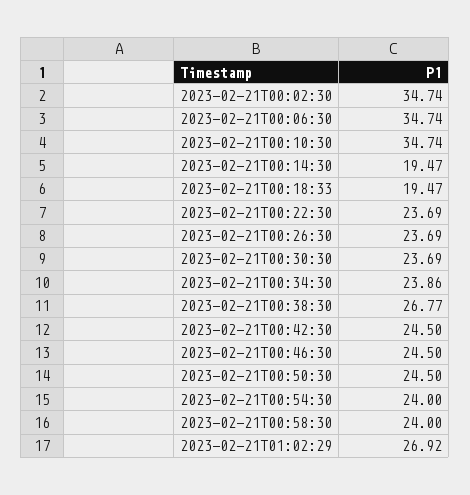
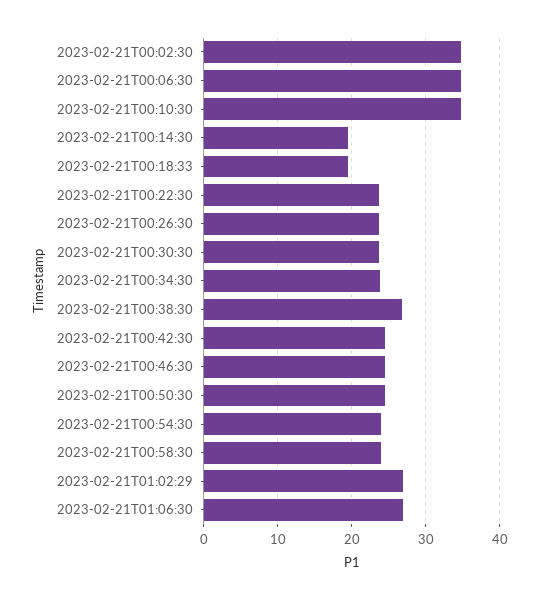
2023-02-21T01:06:30: none -> 27

